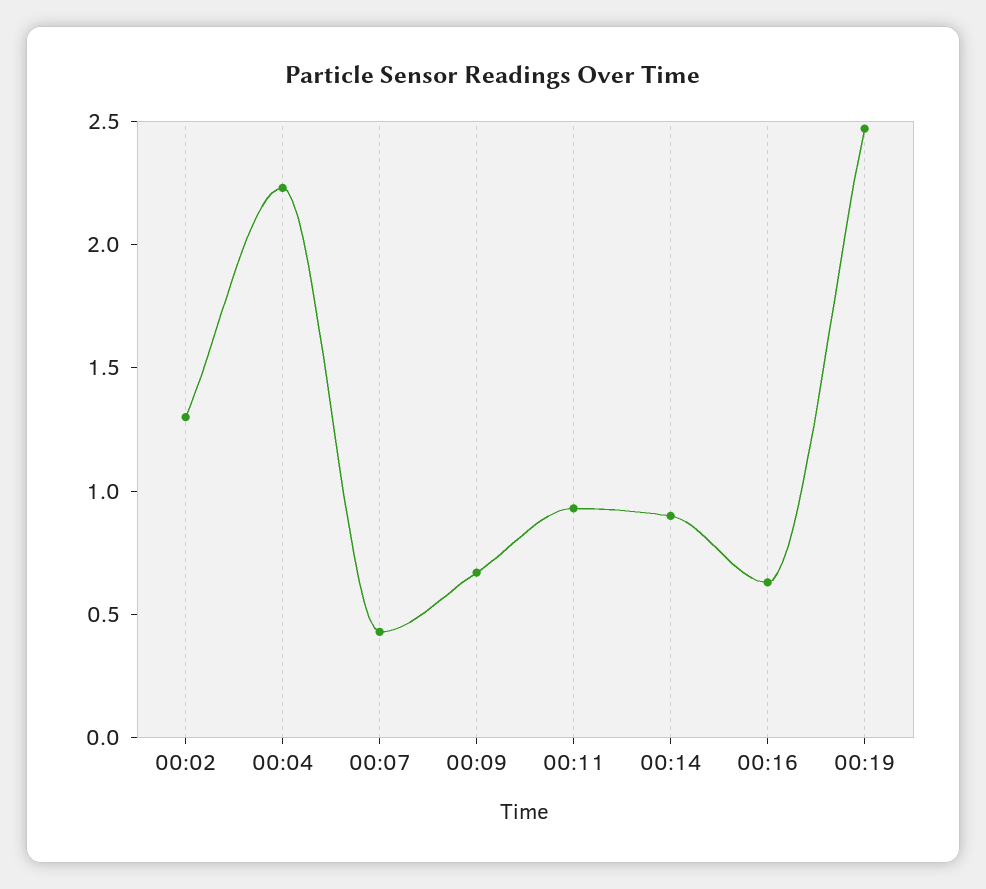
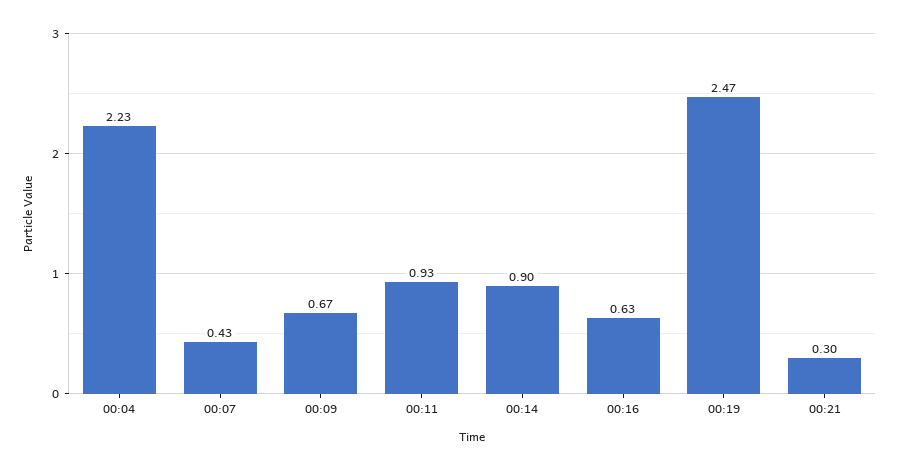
00:02: 1.3 -> none
00:21: none -> 0.3

